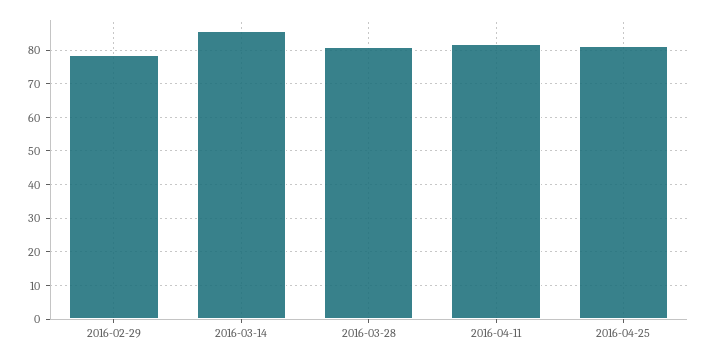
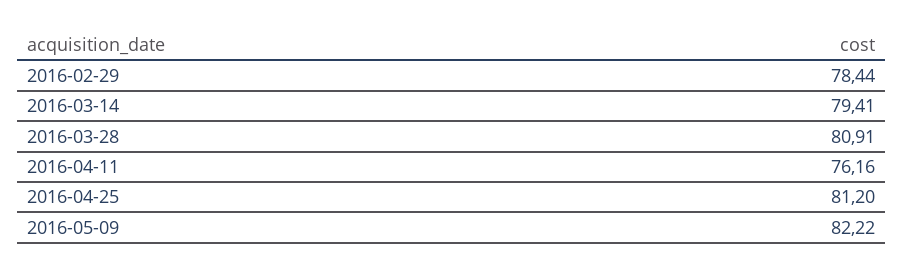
2016-03-14: 86 -> 79.41
2016-04-11: 82 -> 76.16
2016-05-09: none -> 82.22

